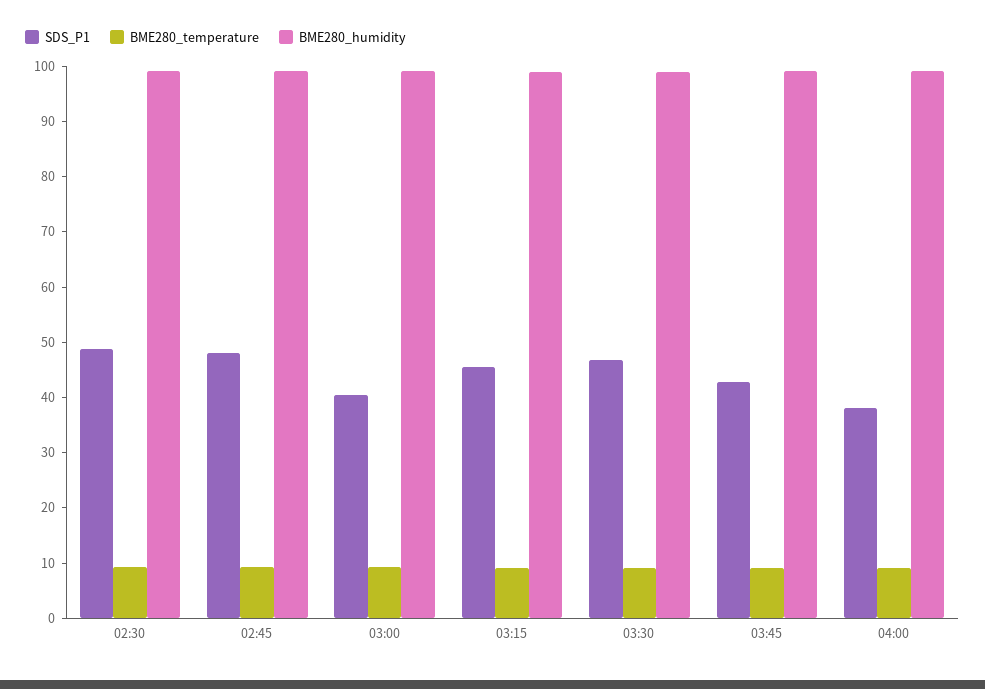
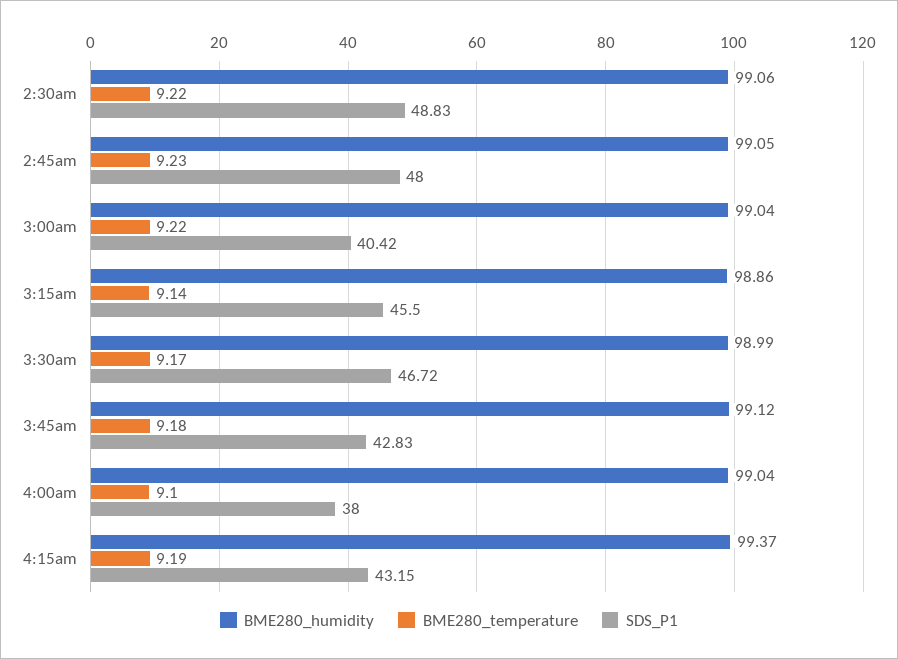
BME280_humidity, 4:15am: none -> 99.37
BME280_temperature, 4:15am: none -> 9.19
SDS_P1, 4:15am: none -> 43.15

